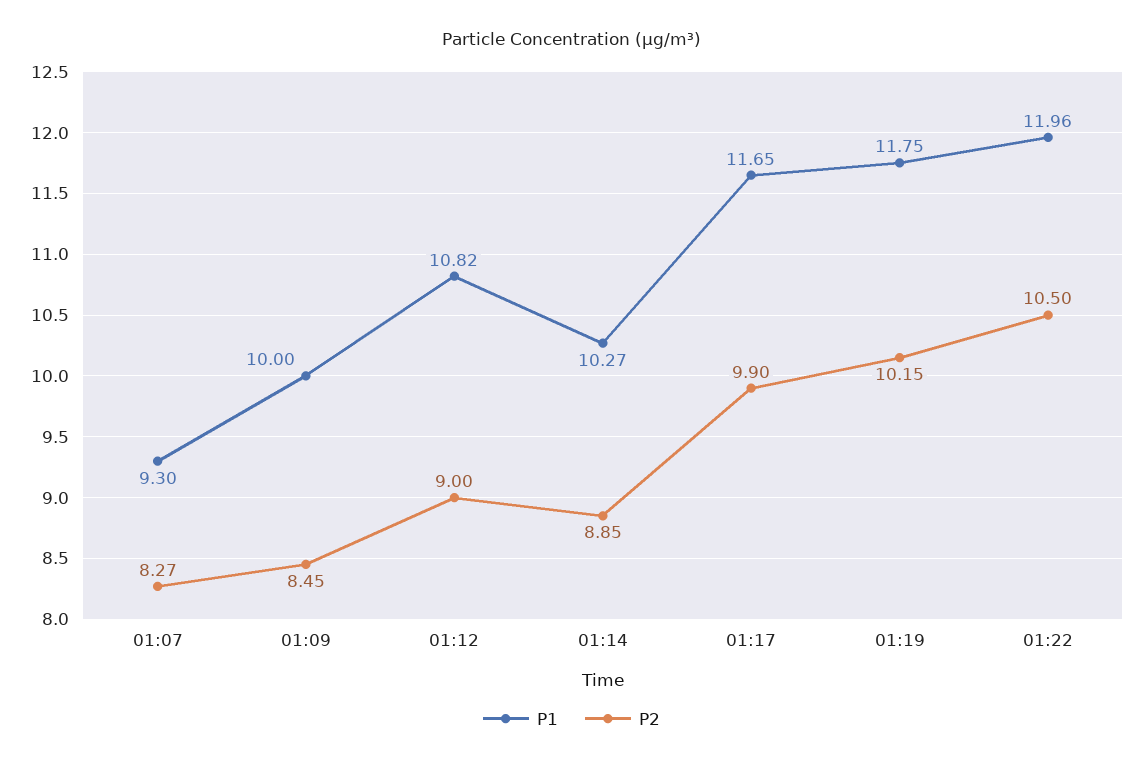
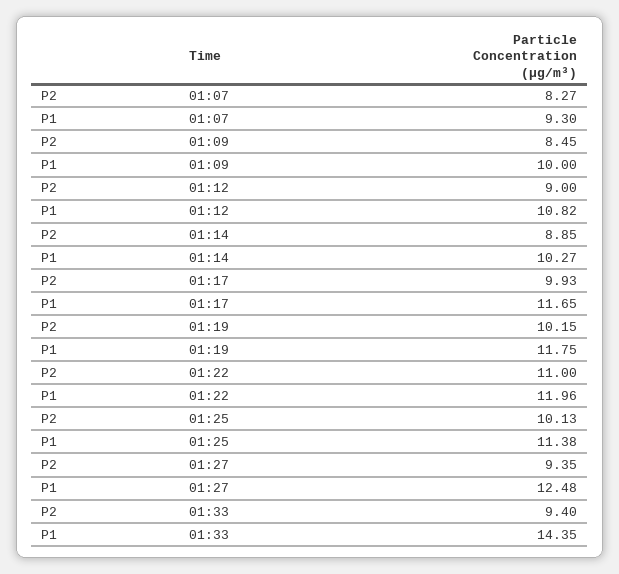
P2, 01:17: 9.9 -> 9.93
P2, 01:22: 10.5 -> 11
P2, 01:25: none -> 10.13
P1, 01:25: none -> 11.38
P2, 01:27: none -> 9.35
P1, 01:27: none -> 12.48
P2, 01:33: none -> 9.4
P1, 01:33: none -> 14.35

